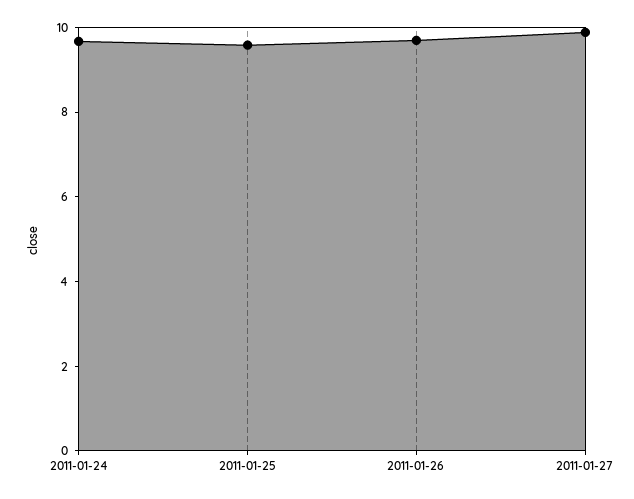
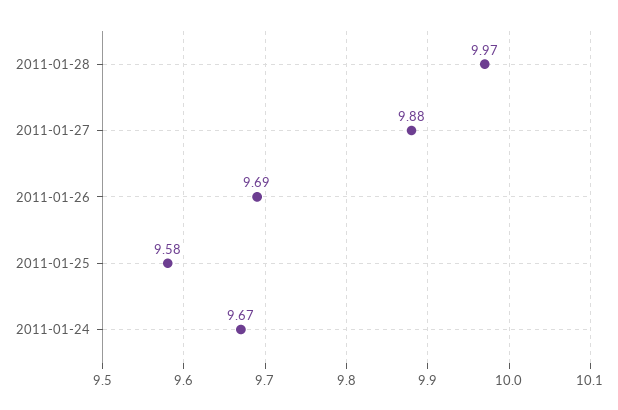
2011-01-28: none -> 9.97

